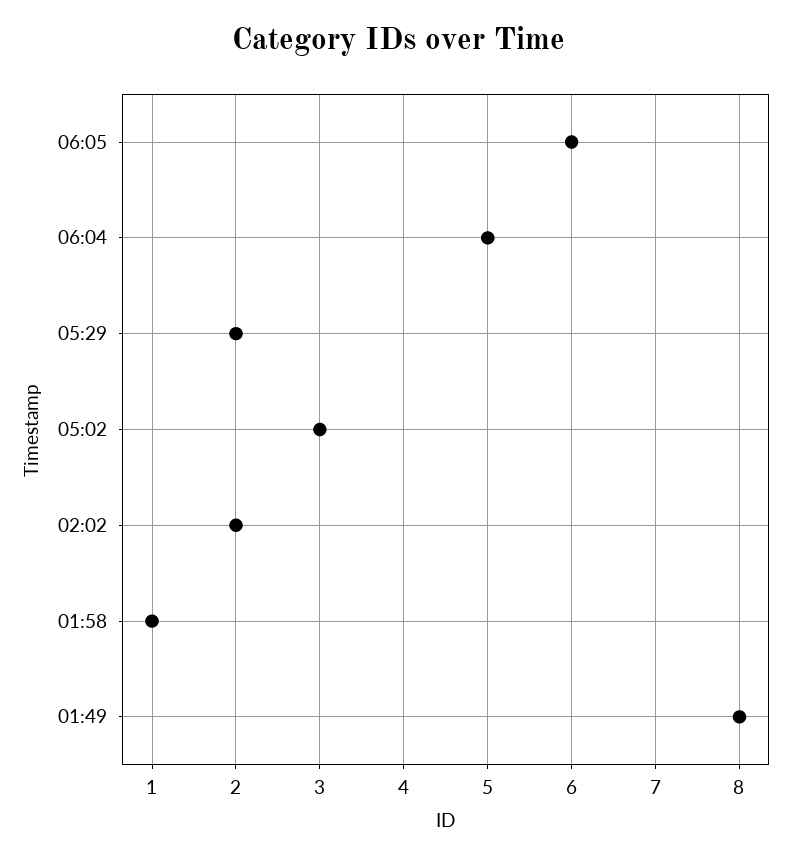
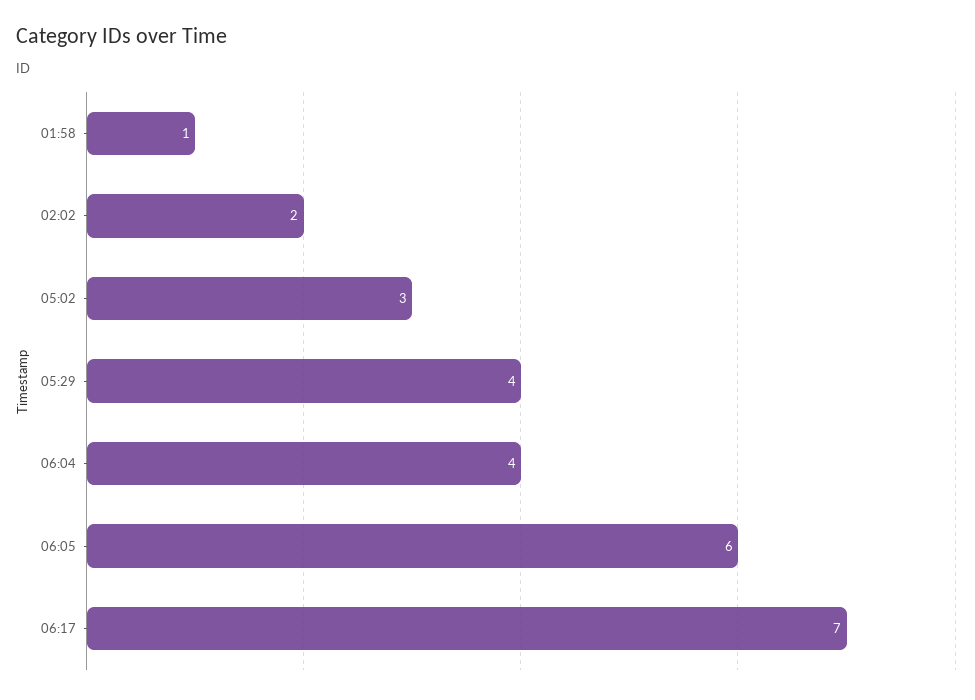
06:04: 5 -> 4
05:29: 2 -> 4
01:49: 8 -> none
06:17: none -> 7

